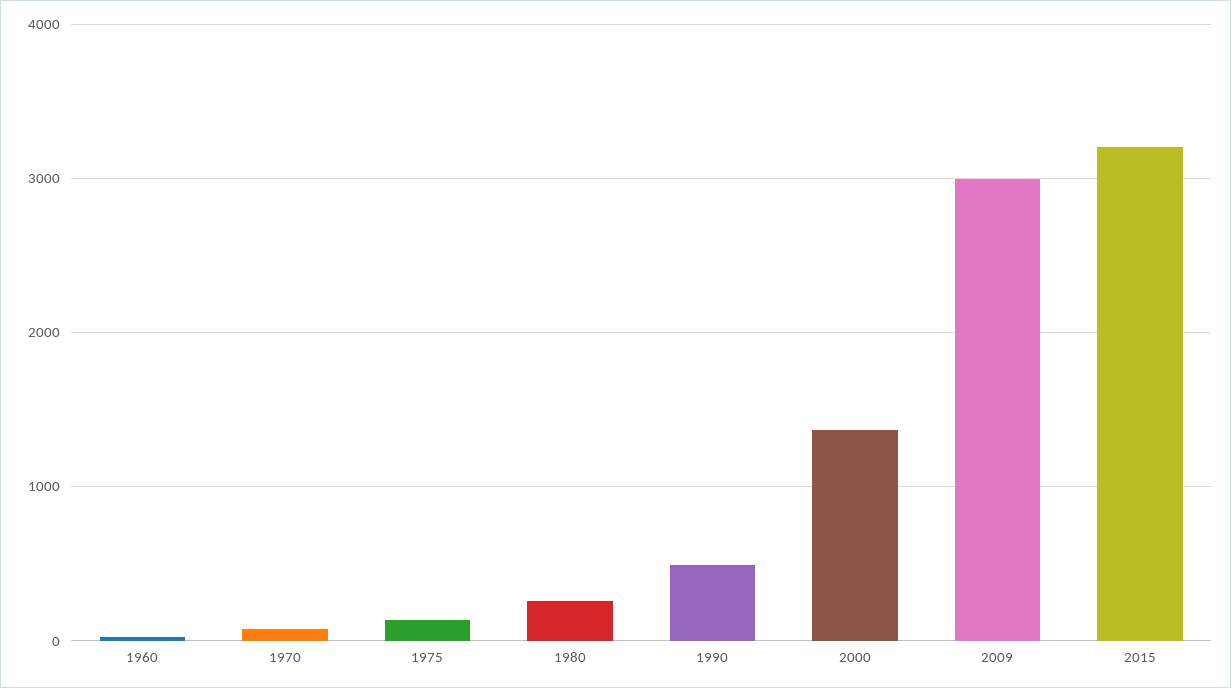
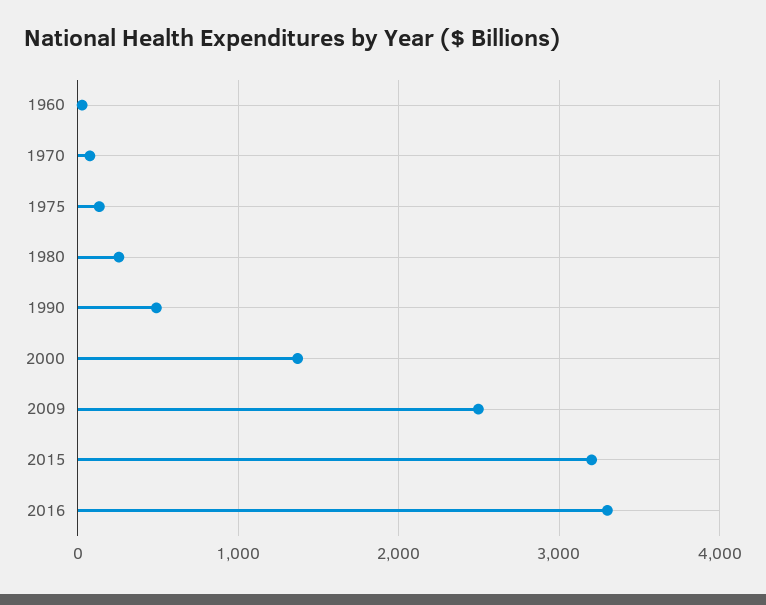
2009: 3000 -> 2500
2016: none -> 3300

